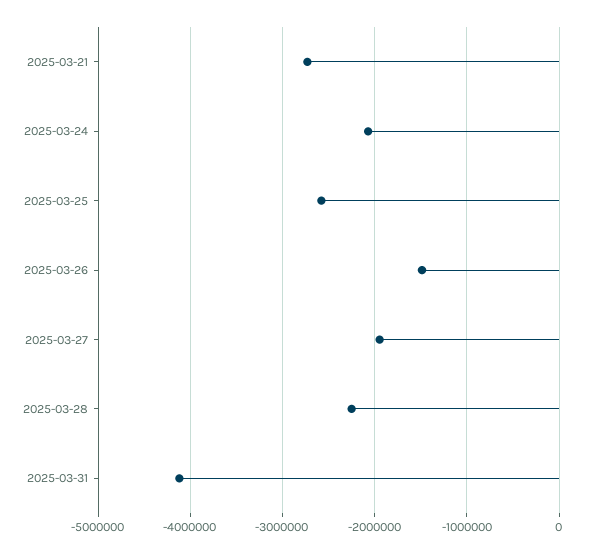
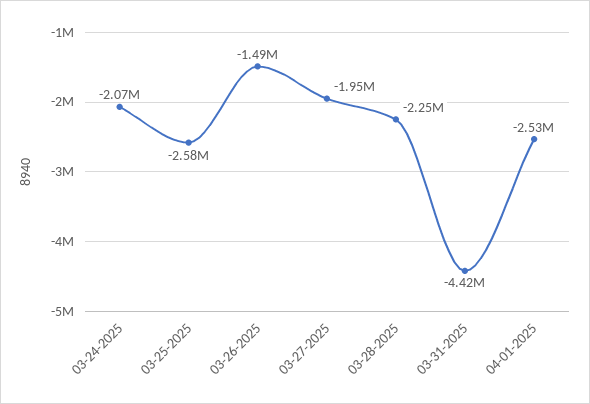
2025-03-21: -2700000 -> none
2025-03-31: -4100000 -> -4420000
04-01-2025: none -> -2530000

